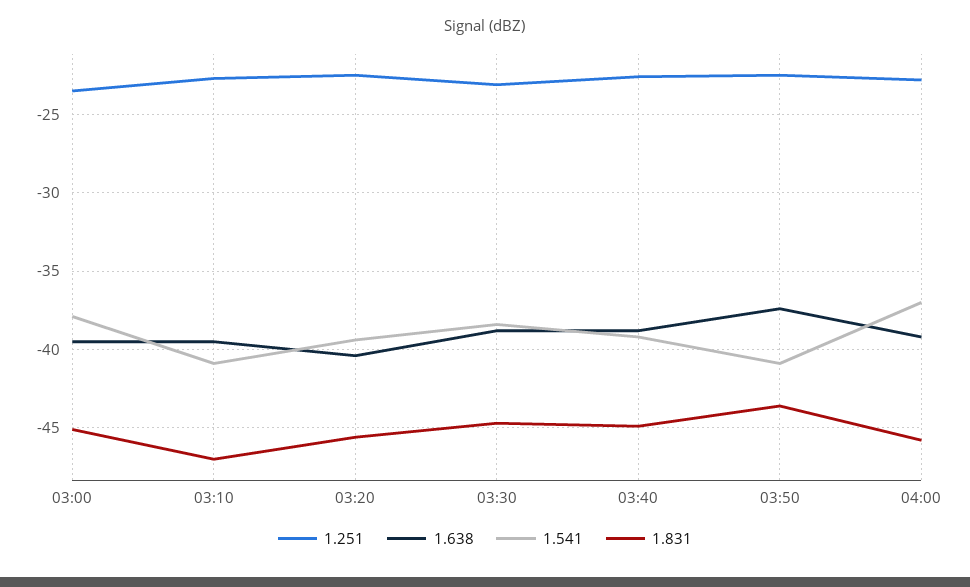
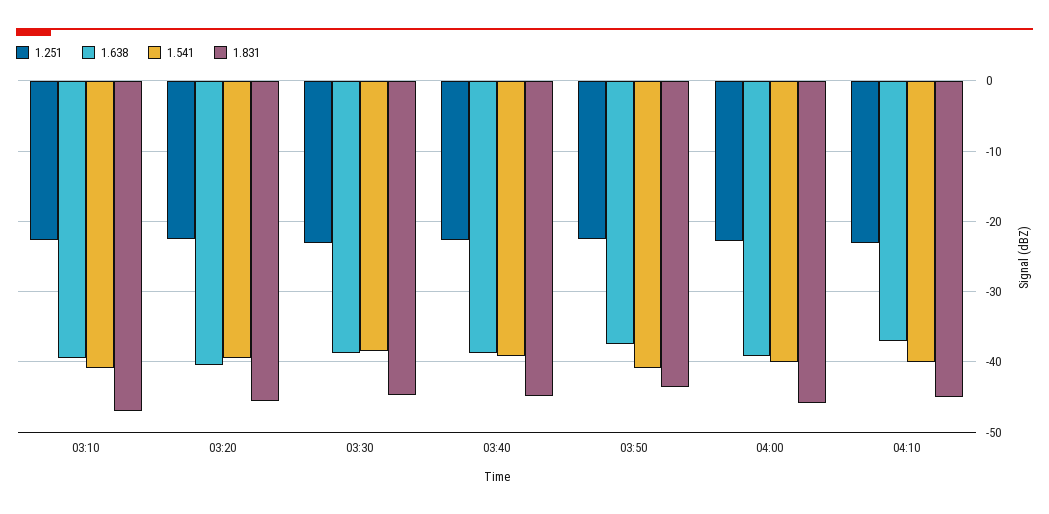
1.251, 03:00: -23.5 -> none
1.638, 03:00: -39.5 -> none
1.541, 03:00: -38 -> none
1.831, 03:00: -45 -> none
1.541, 04:00: -37 -> -40
1.251, 04:10: none -> -23
1.638, 04:10: none -> -37
1.541, 04:10: none -> -40
1.831, 04:10: none -> -45

